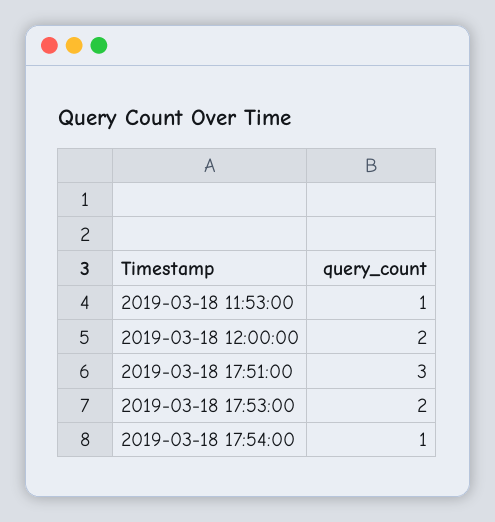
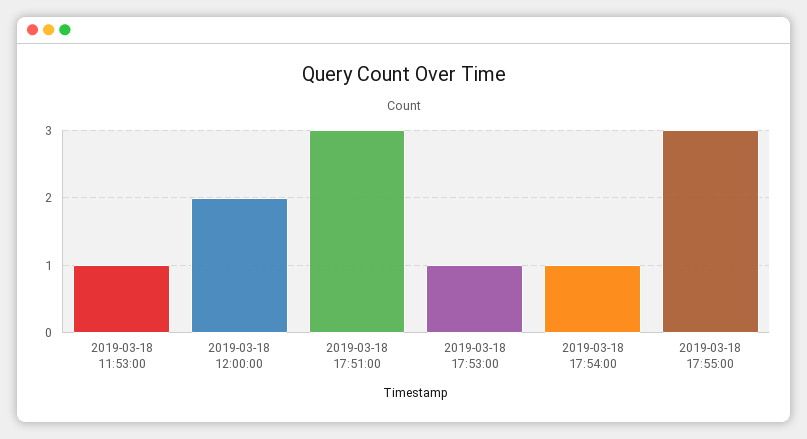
2019-03-18 17:53:00: 2 -> 1
2019-03-18 17:55:00: none -> 3

